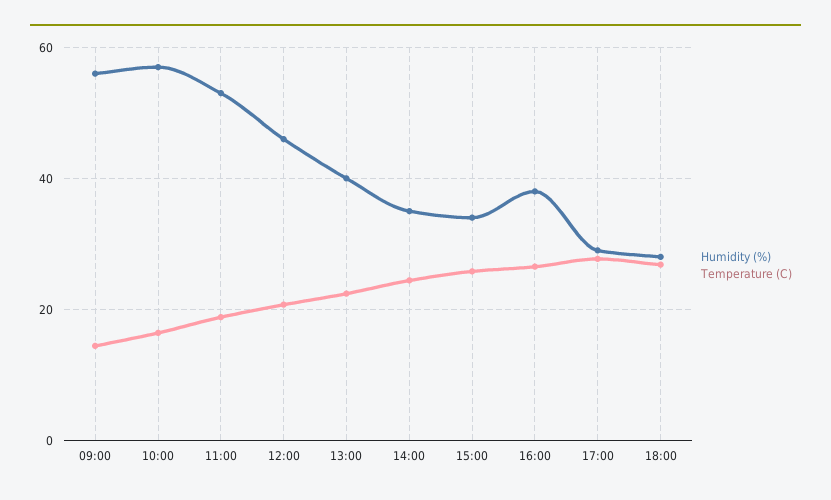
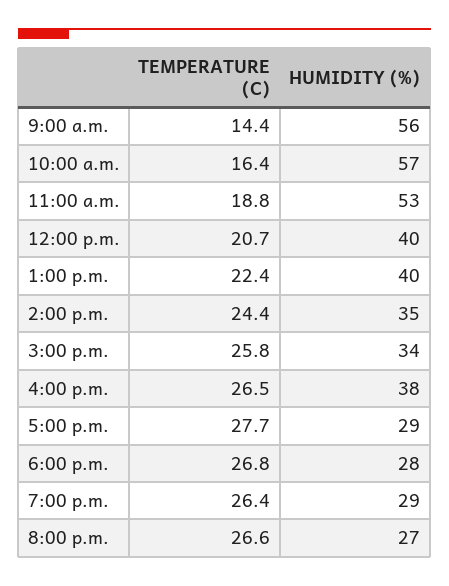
Humidity (%), 12:00: 46 -> 40
Temperature (C), 7:00 p.m.: none -> 26.4
Humidity (%), 7:00 p.m.: none -> 29
Temperature (C), 8:00 p.m.: none -> 26.6
Humidity (%), 8:00 p.m.: none -> 27

